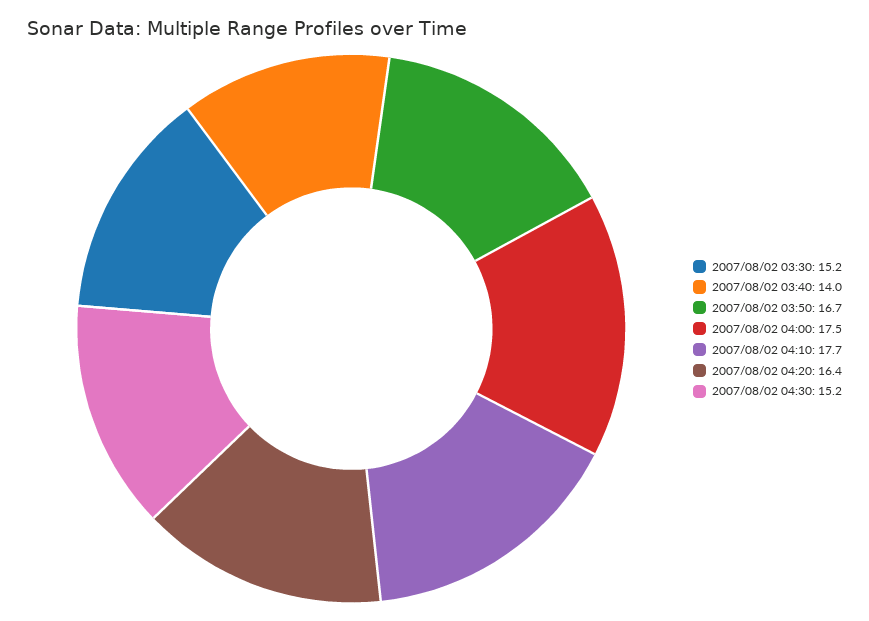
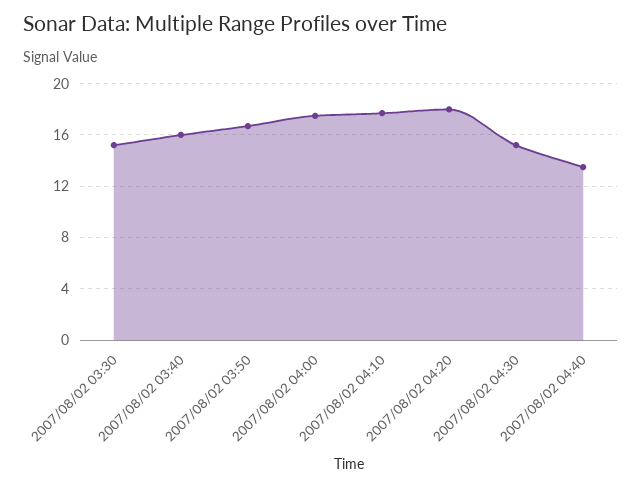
2007/08/02 03:40: 14 -> 16
2007/08/02 04:20: 16.4 -> 18
2007/08/02 04:40: none -> 13.5

